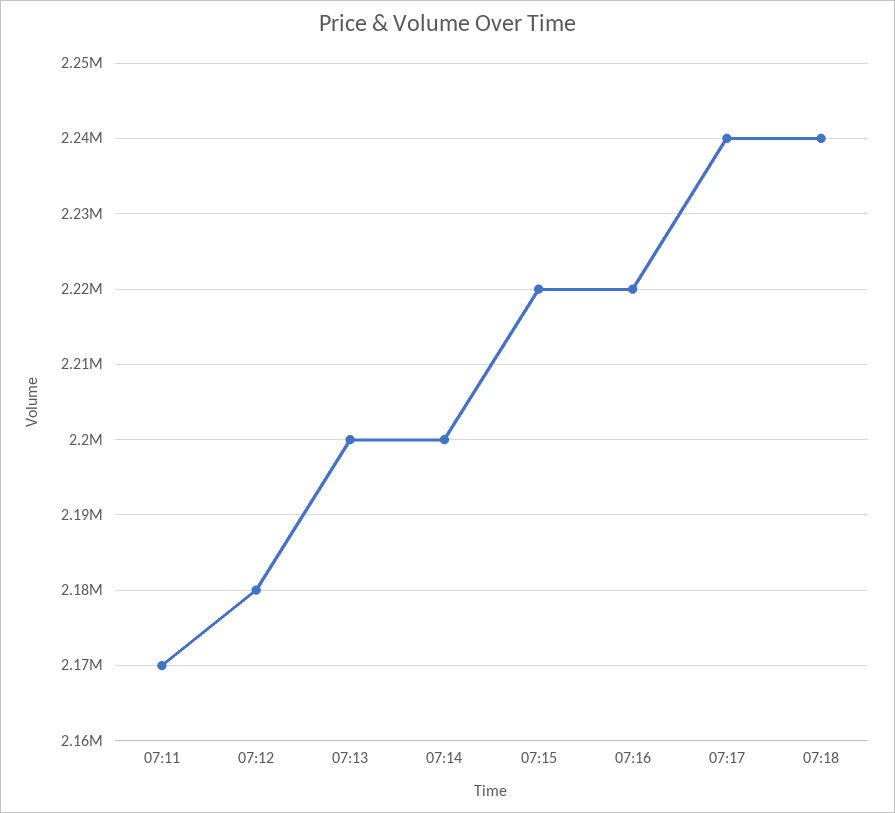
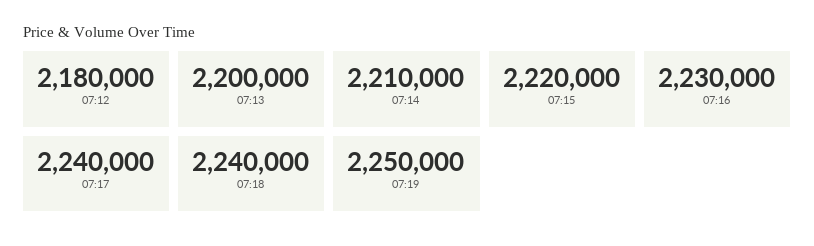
07:11: 2170000 -> none
07:14: 2200000 -> 2210000
07:16: 2220000 -> 2230000
07:19: none -> 2250000

